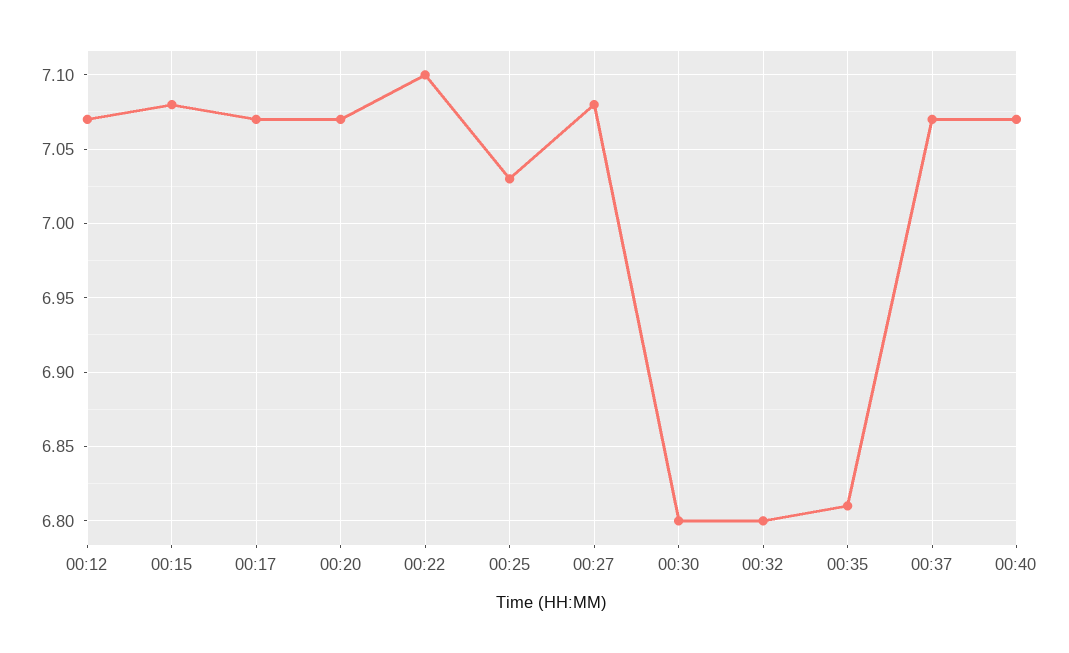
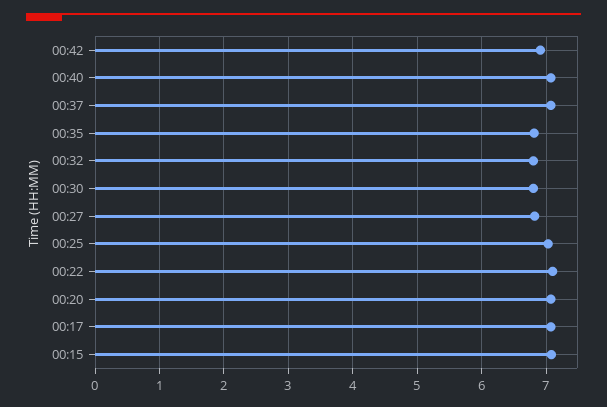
00:12: 7.07 -> none
00:27: 7.08 -> 6.8
00:42: none -> 6.9

